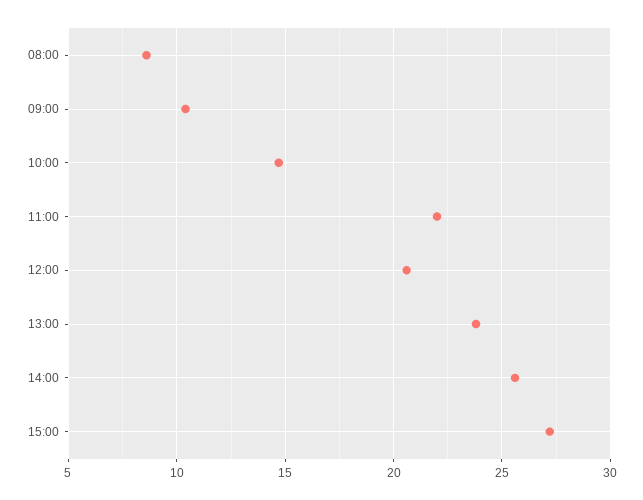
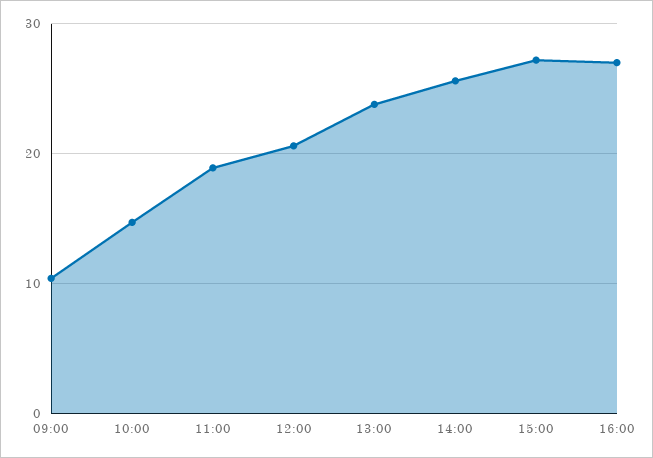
08:00: 8.5 -> none
11:00: 22 -> 19
16:00: none -> 27

